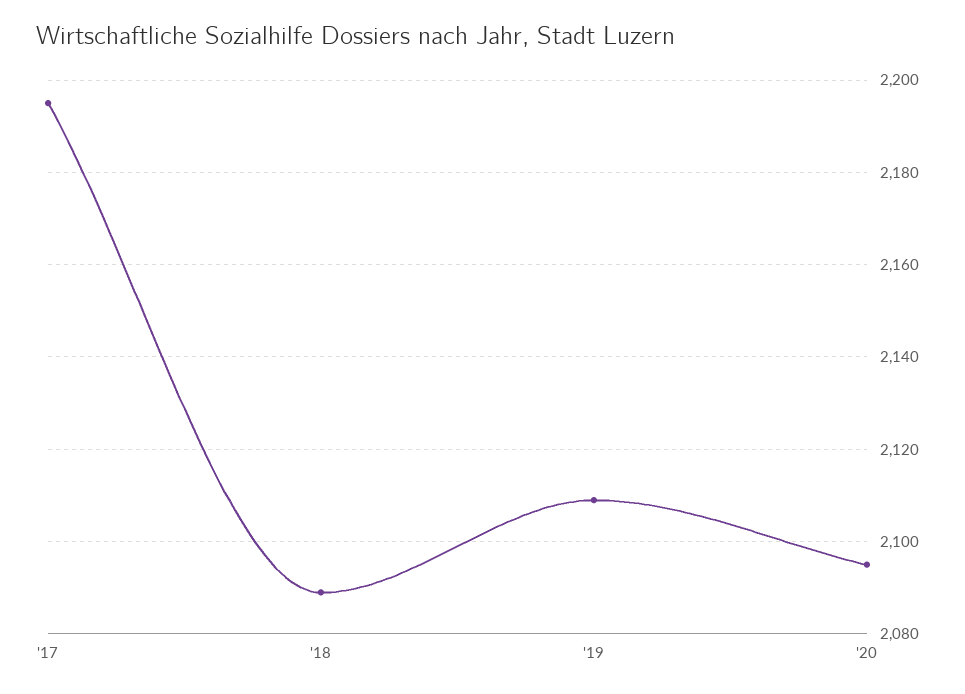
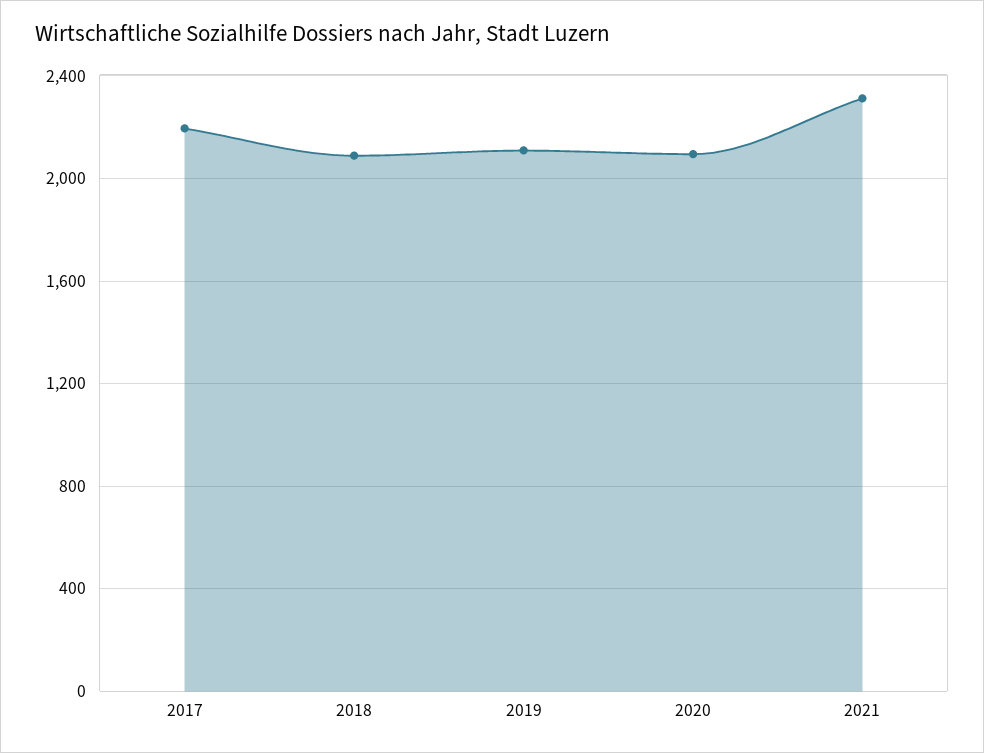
2021: none -> 2300

